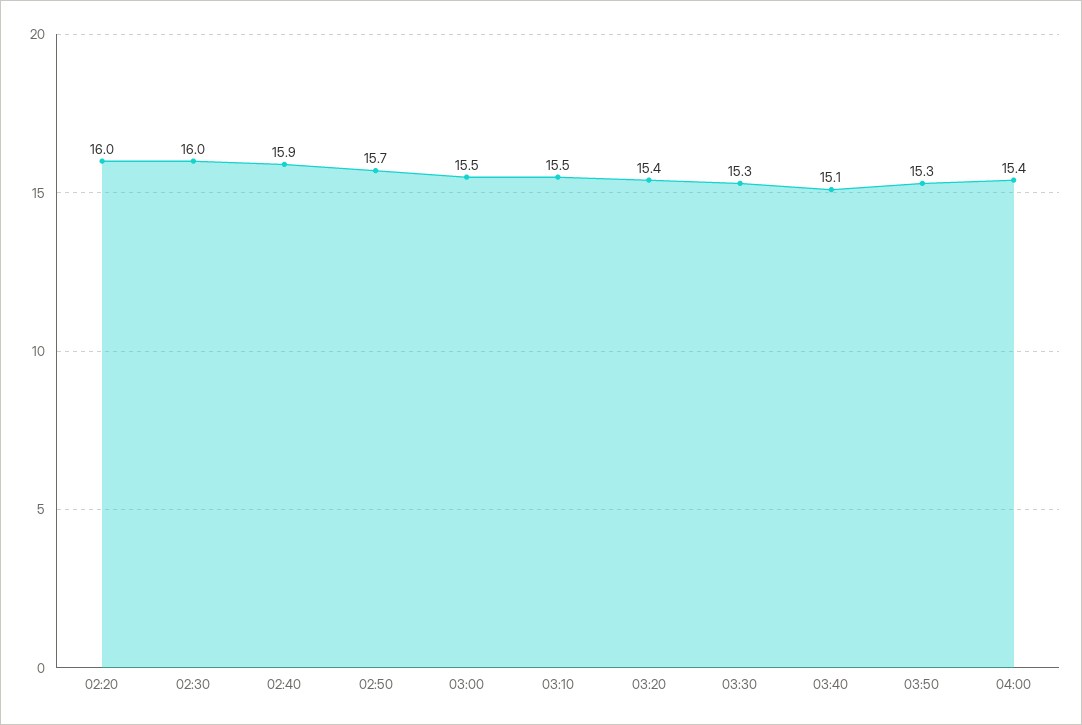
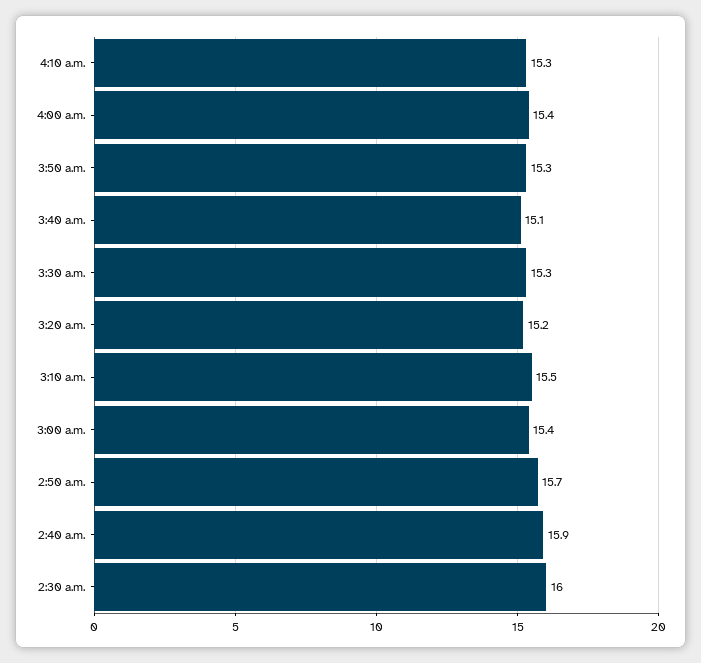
02:20: 16 -> none
03:00: 15.5 -> 15.4
03:20: 15.4 -> 15.2
4:10 a.m.: none -> 15.3

